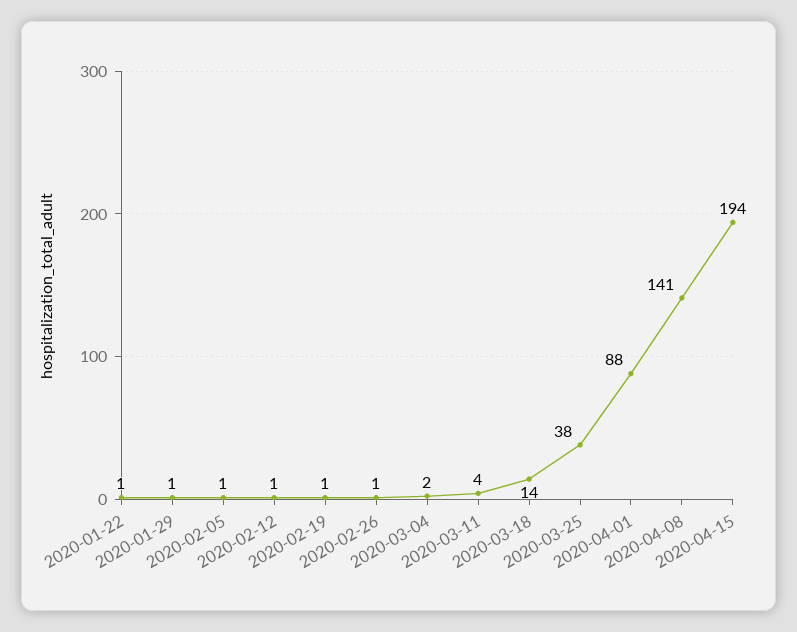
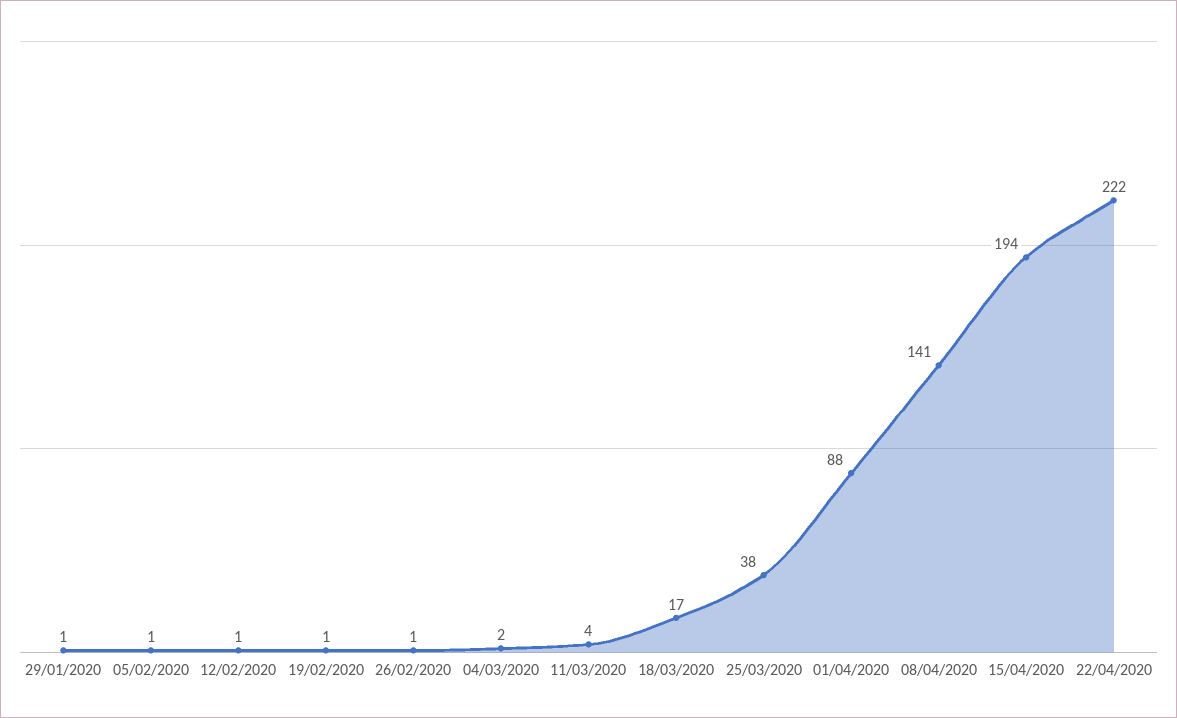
2020-01-22: 1 -> none
2020-03-18: 14 -> 17
22/04/2020: none -> 222

